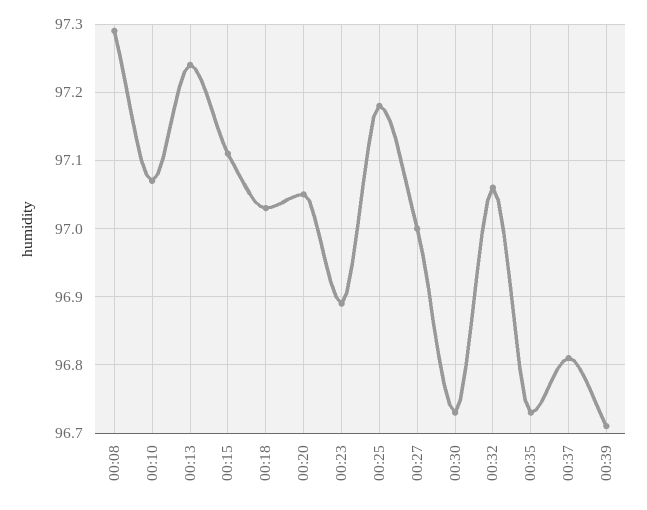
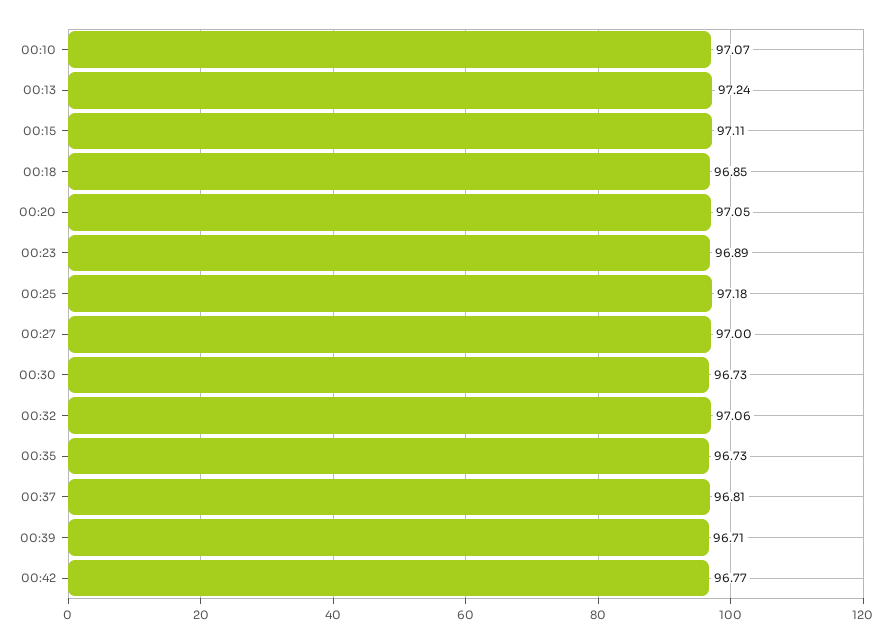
00:08: 97.29 -> none
00:18: 97.03 -> 96.85
00:42: none -> 96.77

